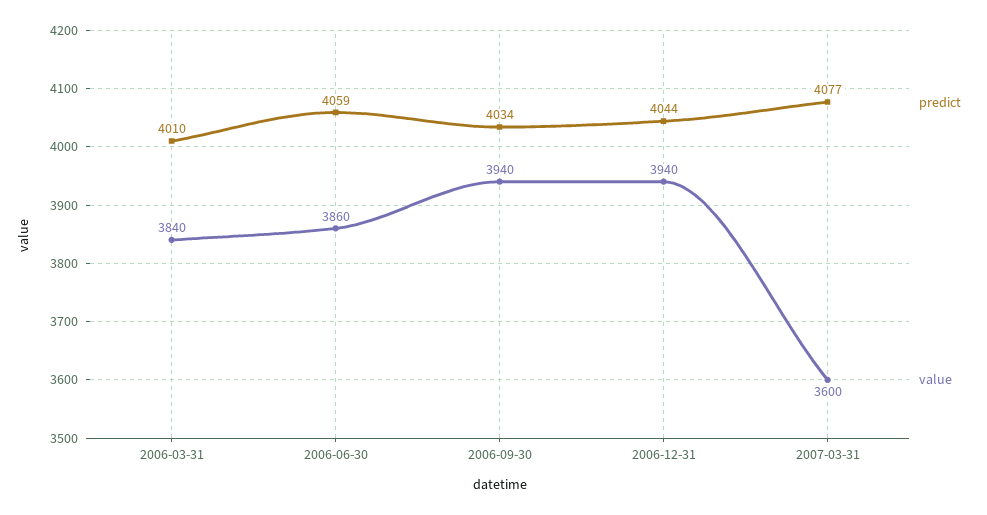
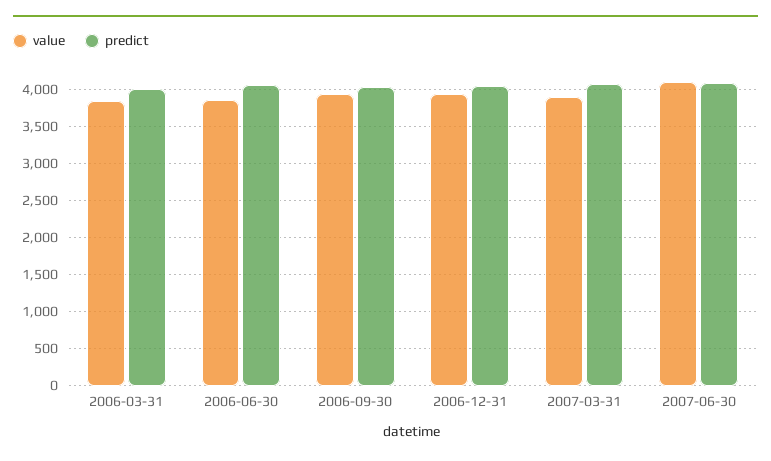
value, 2007-03-31: 3600 -> 3900
value, 2007-06-30: none -> 4100
predict, 2007-06-30: none -> 4100

